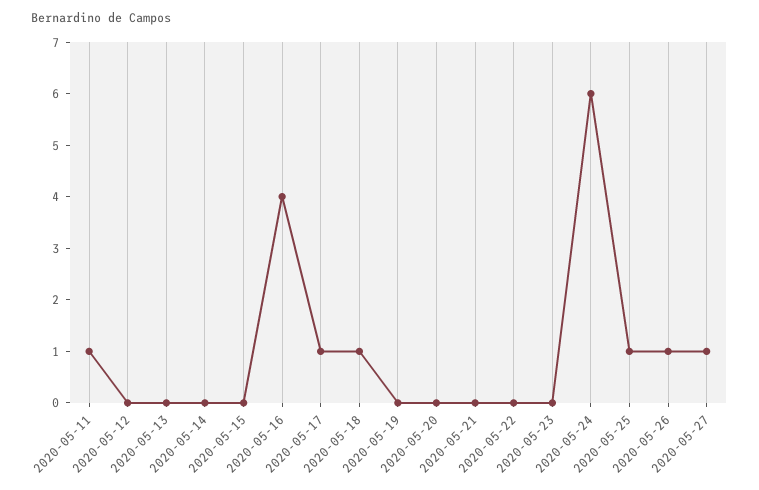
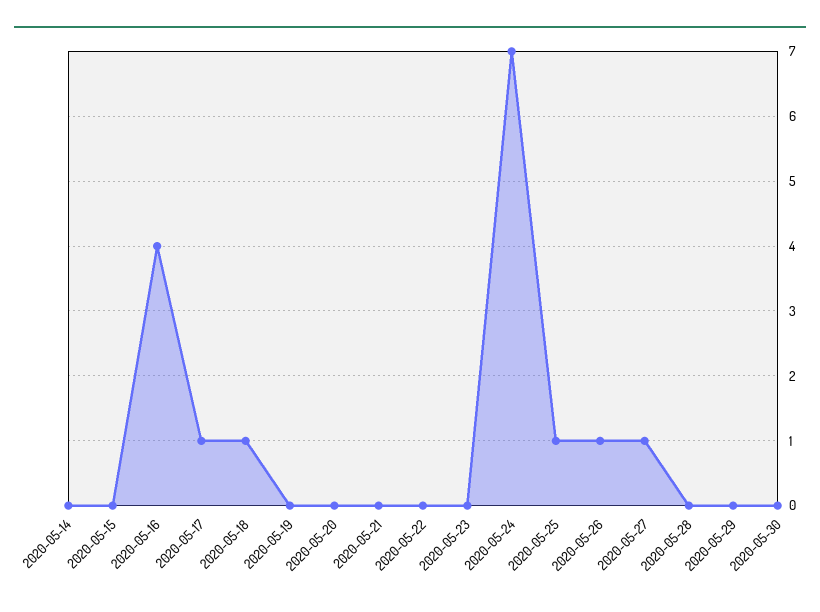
2020-05-11: 1 -> none
2020-05-12: 0 -> none
2020-05-13: 0 -> none
2020-05-24: 6 -> 7
2020-05-28: none -> 0
2020-05-29: none -> 0
2020-05-30: none -> 0

